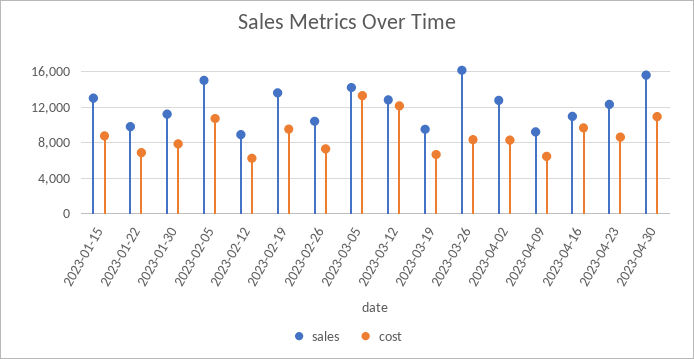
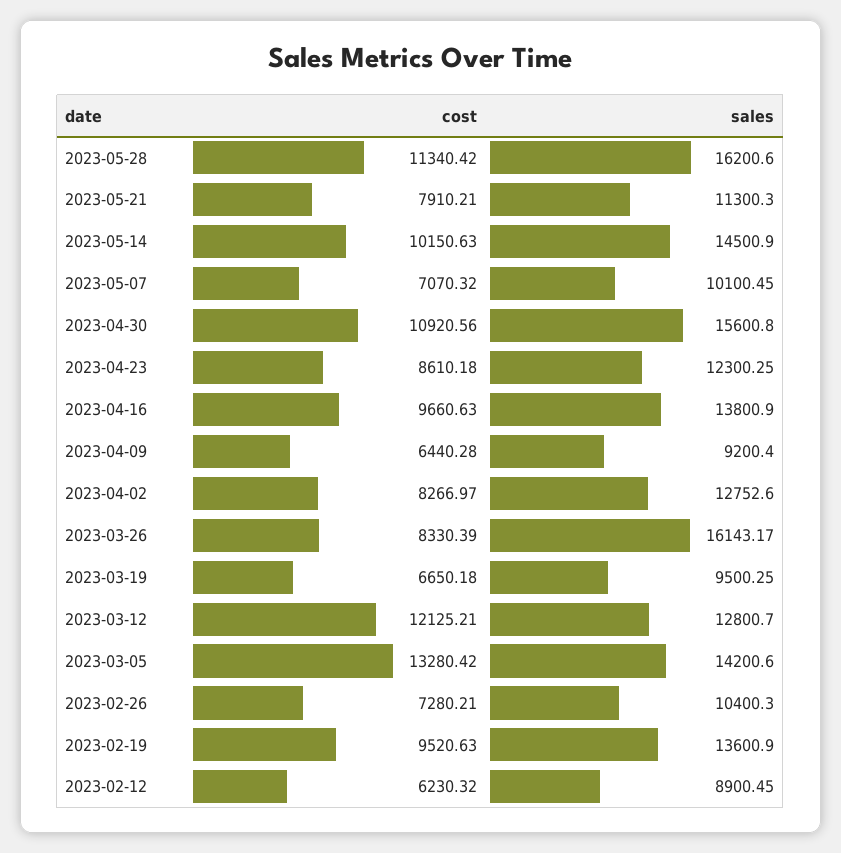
sales, 2023-01-15: 13000 -> none
cost, 2023-01-15: 9000 -> none
sales, 2023-01-22: 10000 -> none
cost, 2023-01-22: 7000 -> none
sales, 2023-01-30: 11000 -> none
cost, 2023-01-30: 8000 -> none
sales, 2023-02-05: 15000 -> none
cost, 2023-02-05: 11000 -> none
sales, 2023-04-16: 11000 -> 13800.9
cost, 2023-05-28: none -> 11340.42
sales, 2023-05-28: none -> 16200.6
cost, 2023-05-21: none -> 7910.21
sales, 2023-05-21: none -> 11300.3
cost, 2023-05-14: none -> 10150.63
sales, 2023-05-14: none -> 14500.9
cost, 2023-05-07: none -> 7070.32
sales, 2023-05-07: none -> 10100.45

